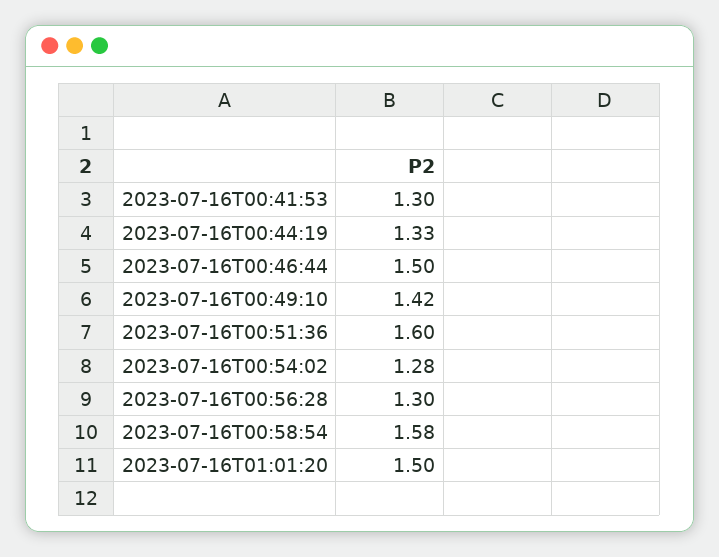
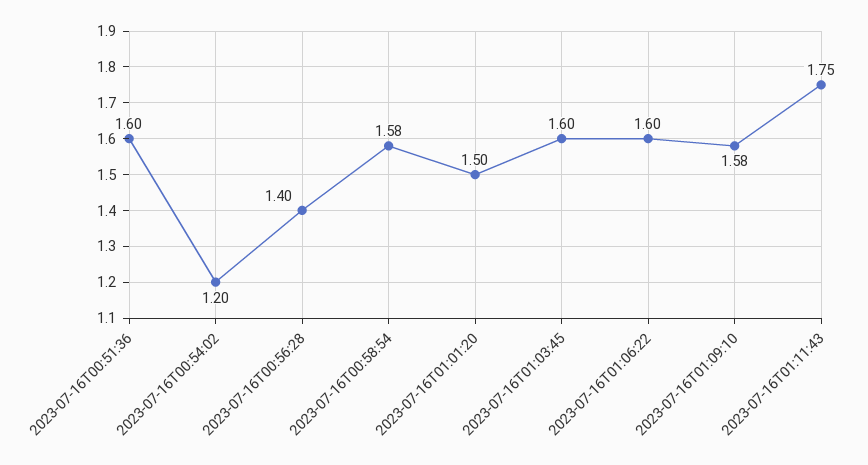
2023-07-16T00:41:53: 1.3 -> none
2023-07-16T00:44:19: 1.33 -> none
2023-07-16T00:46:44: 1.5 -> none
2023-07-16T00:49:10: 1.42 -> none
2023-07-16T00:54:02: 1.28 -> 1.2
2023-07-16T00:56:28: 1.3 -> 1.4
2023-07-16T01:03:45: none -> 1.6
2023-07-16T01:06:22: none -> 1.6
2023-07-16T01:09:10: none -> 1.58
2023-07-16T01:11:43: none -> 1.75

